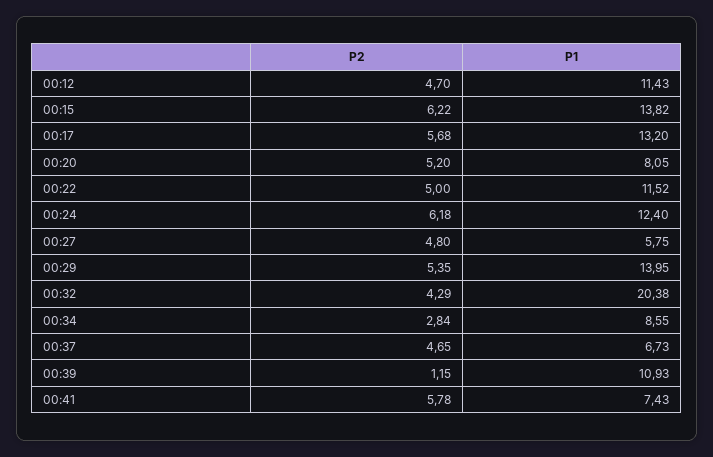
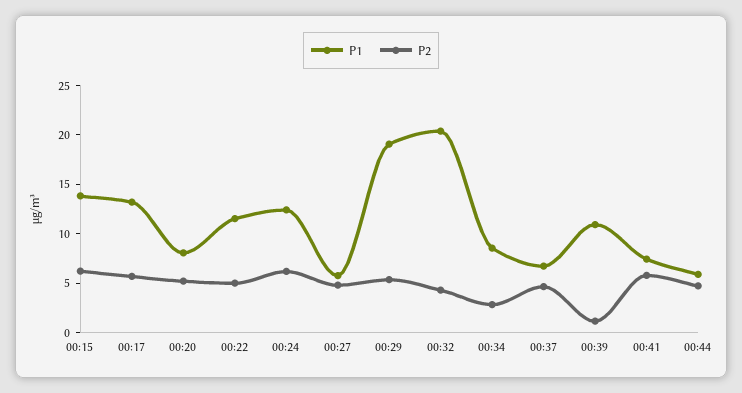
P2, 00:12: 4.7 -> none
P1, 00:12: 11.43 -> none
P1, 00:29: 13.95 -> 19
P1, 00:44: none -> 6
P2, 00:44: none -> 5

